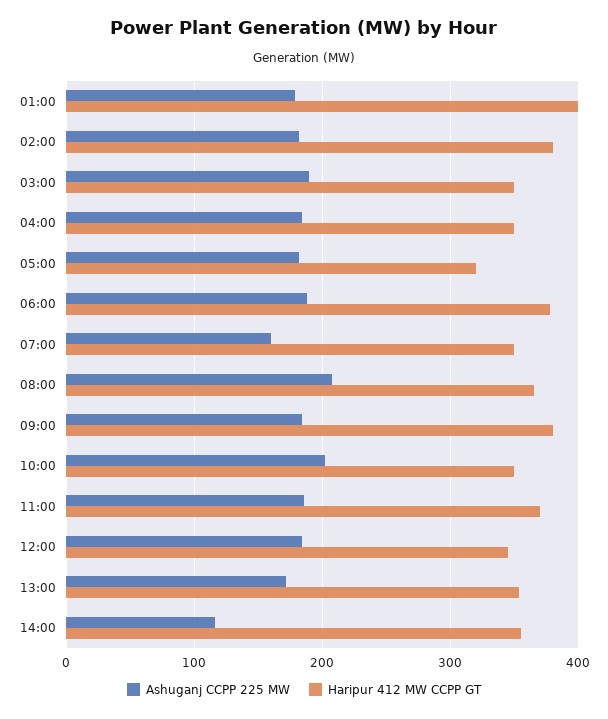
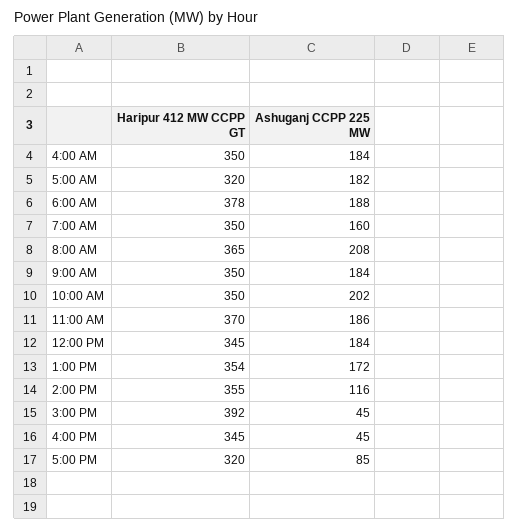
Ashuganj CCPP 225 MW, 01:00: 180 -> none
Haripur 412 MW CCPP GT, 01:00: 400 -> none
Ashuganj CCPP 225 MW, 02:00: 180 -> none
Haripur 412 MW CCPP GT, 02:00: 380 -> none
Ashuganj CCPP 225 MW, 03:00: 190 -> none
Haripur 412 MW CCPP GT, 03:00: 350 -> none
Haripur 412 MW CCPP GT, 09:00: 380 -> 350
Haripur 412 MW CCPP GT, 3:00 PM: none -> 392
Ashuganj CCPP 225 MW, 3:00 PM: none -> 45
Haripur 412 MW CCPP GT, 4:00 PM: none -> 345
Ashuganj CCPP 225 MW, 4:00 PM: none -> 45
Haripur 412 MW CCPP GT, 5:00 PM: none -> 320
Ashuganj CCPP 225 MW, 5:00 PM: none -> 85

